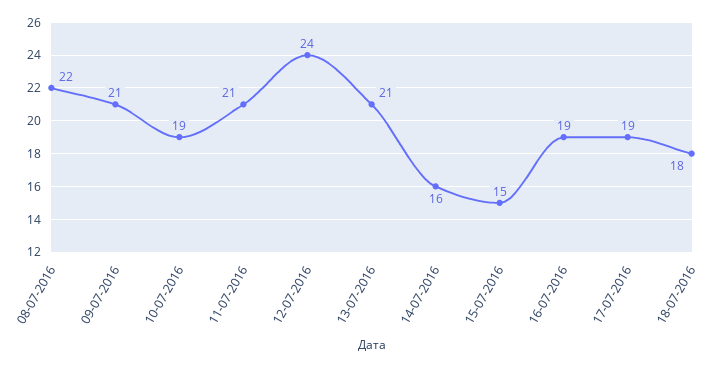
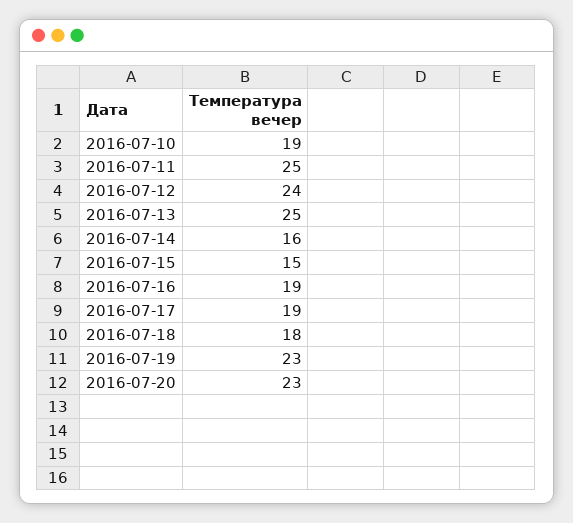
08-07-2016: 22 -> none
09-07-2016: 21 -> none
11-07-2016: 21 -> 25
13-07-2016: 21 -> 25
2016-07-19: none -> 23
2016-07-20: none -> 23

